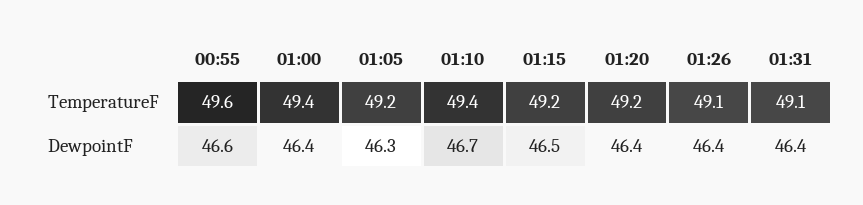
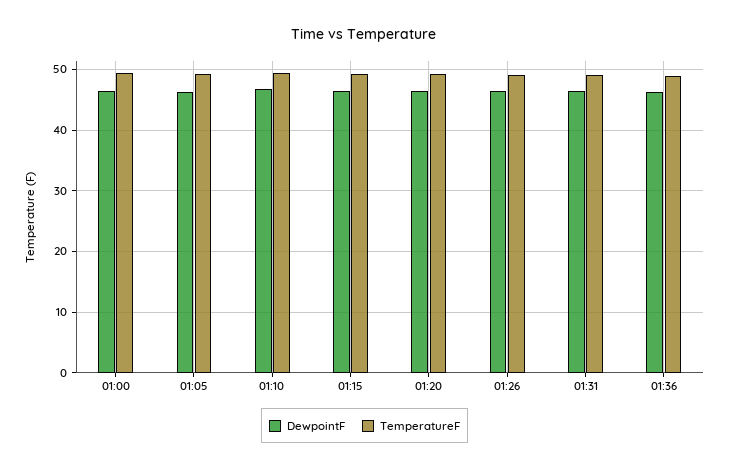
TemperatureF, 00:55: 49.6 -> none
DewpointF, 00:55: 46.6 -> none
DewpointF, 01:36: none -> 46
TemperatureF, 01:36: none -> 49

